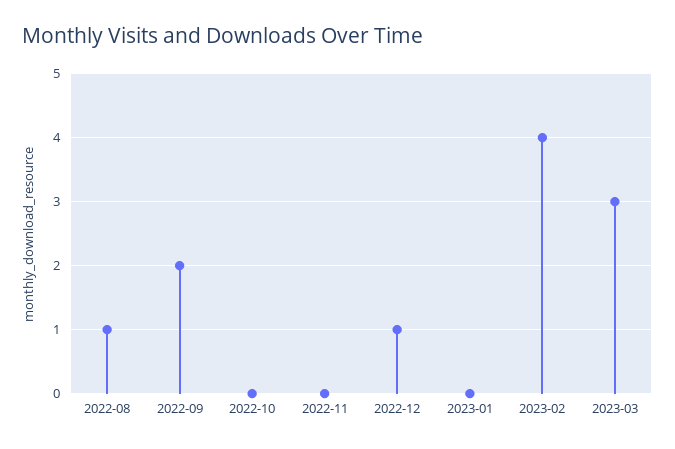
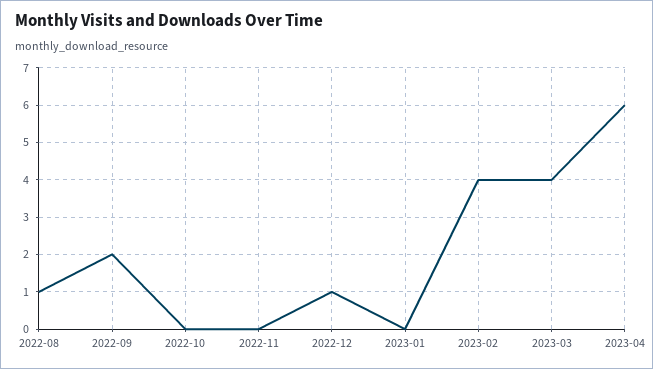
2023-03: 3 -> 4
2023-04: none -> 6

